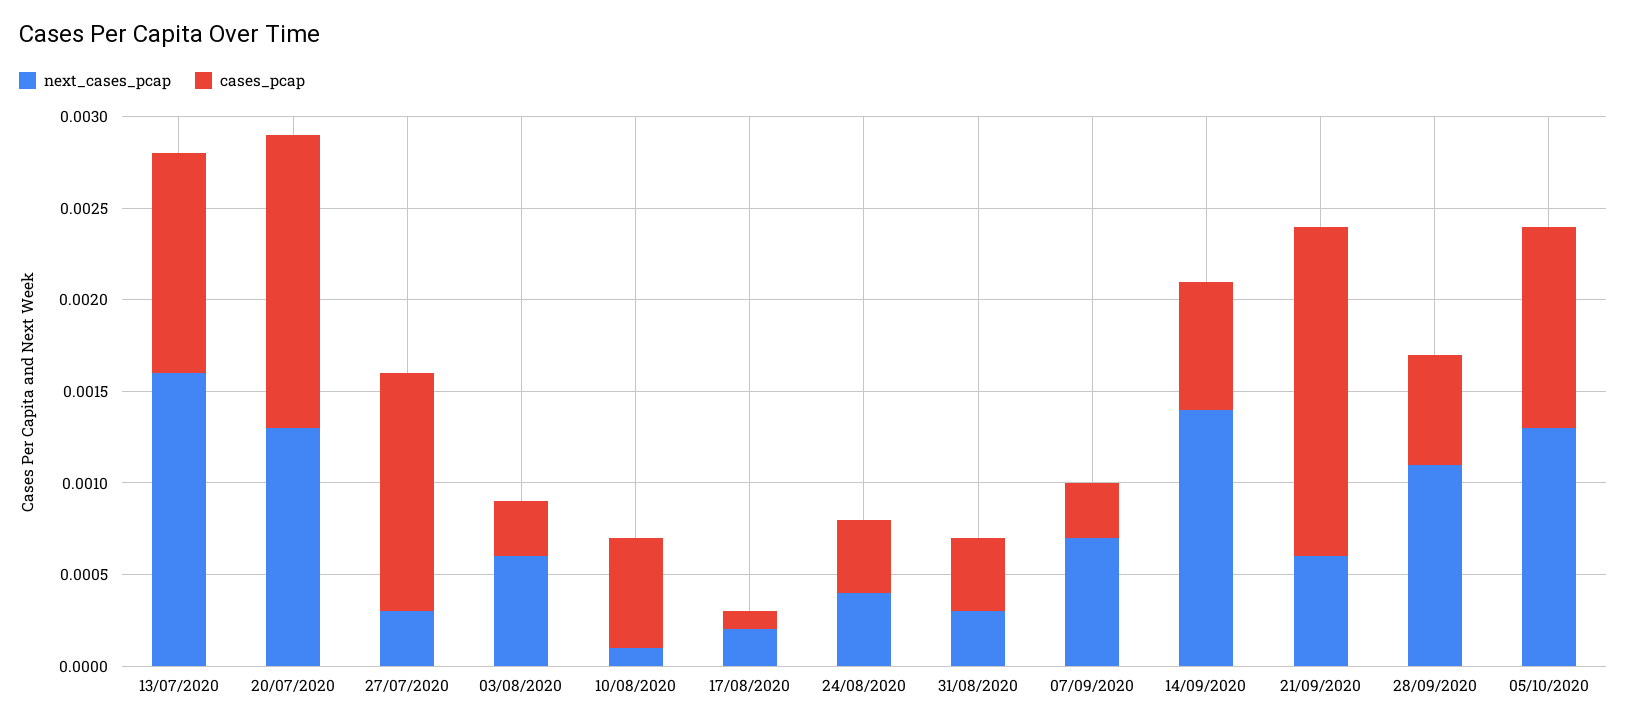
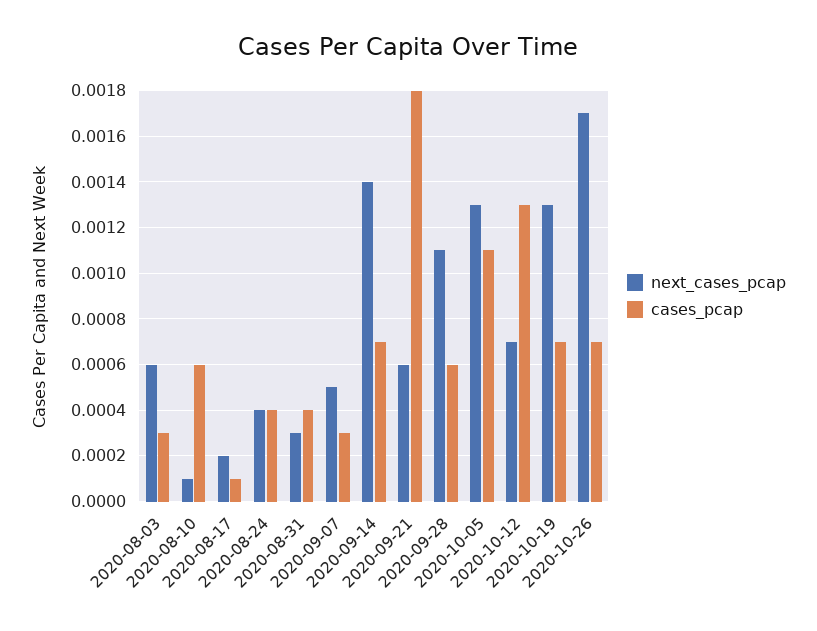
next_cases_pcap, 13/07/2020: 0.0016 -> none
cases_pcap, 13/07/2020: 0.0012 -> none
next_cases_pcap, 20/07/2020: 0.0013 -> none
cases_pcap, 20/07/2020: 0.0016 -> none
next_cases_pcap, 27/07/2020: 0.0003 -> none
cases_pcap, 27/07/2020: 0.0013 -> none
next_cases_pcap, 07/09/2020: 0.0007 -> 0.0005
next_cases_pcap, 2020-10-12: none -> 0.0007
cases_pcap, 2020-10-12: none -> 0.0013
next_cases_pcap, 2020-10-19: none -> 0.0013
cases_pcap, 2020-10-19: none -> 0.0007
next_cases_pcap, 2020-10-26: none -> 0.0017
cases_pcap, 2020-10-26: none -> 0.0007

